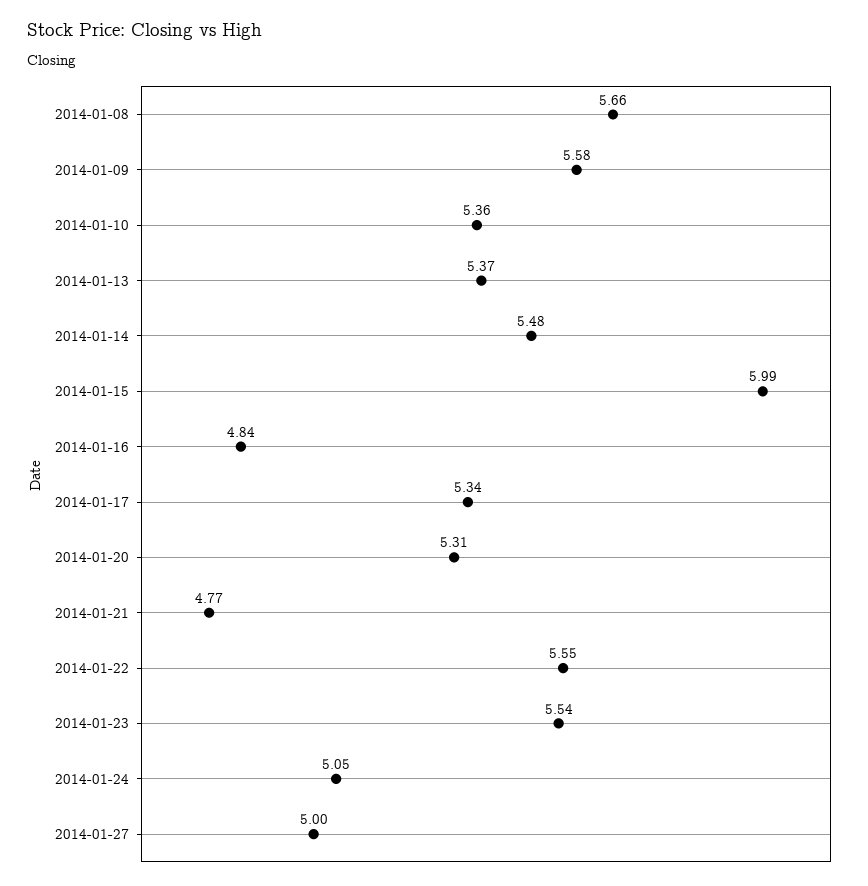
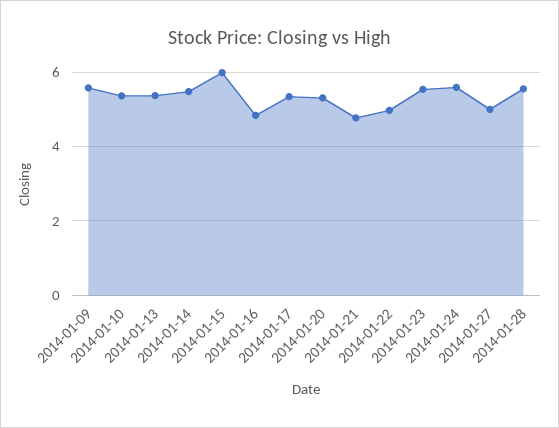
2014-01-08: 5.66 -> none
2014-01-22: 5.55 -> 5
2014-01-24: 5.05 -> 5.6
2014-01-28: none -> 5.6

